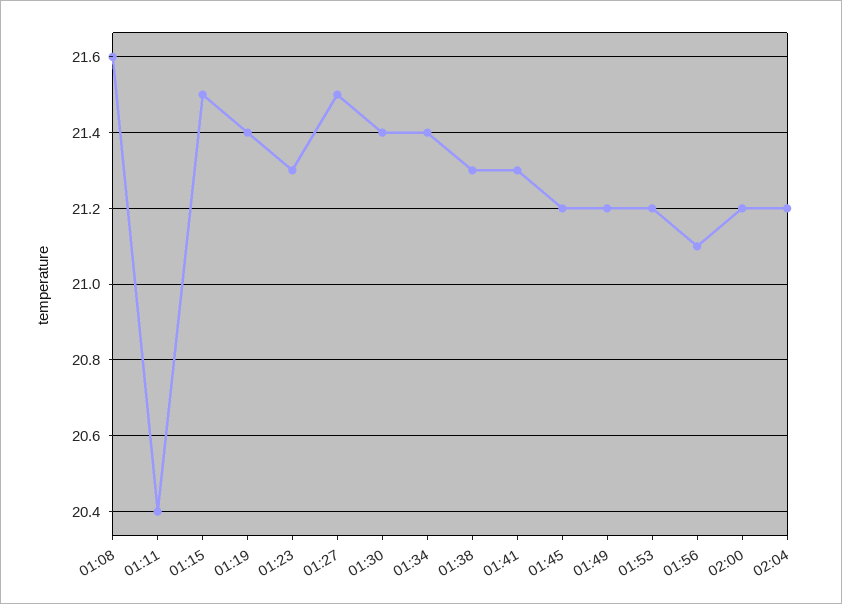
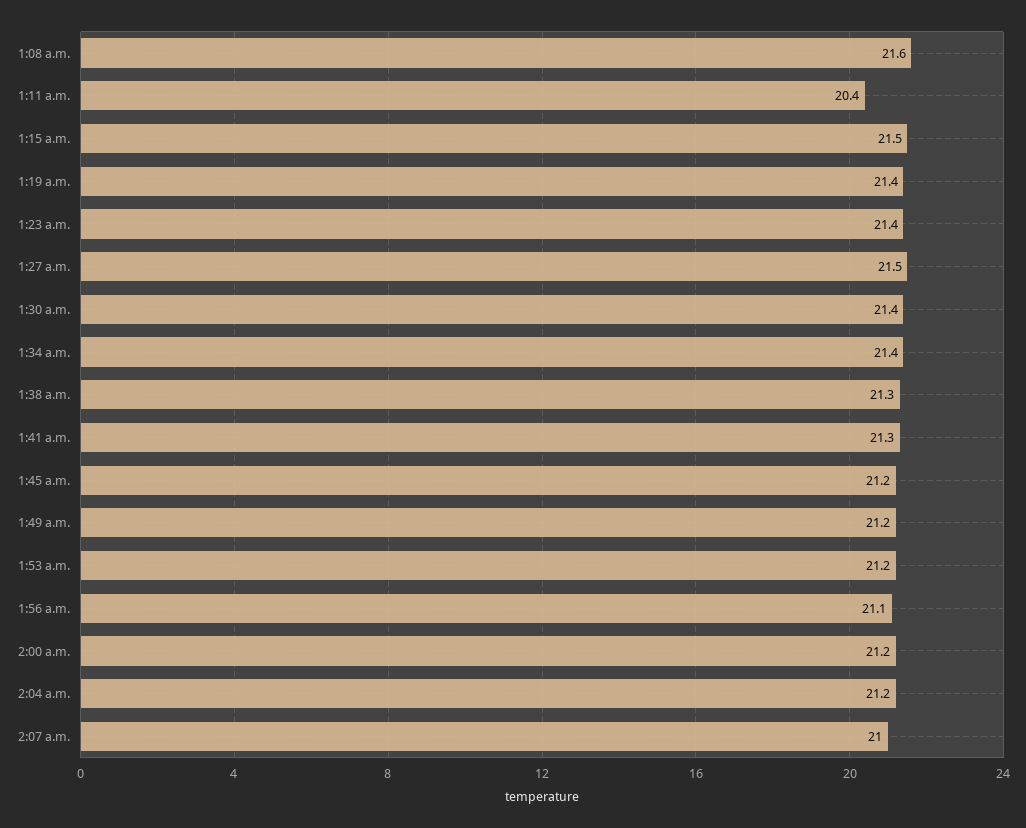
01:23: 21.3 -> 21.4
2:07 a.m.: none -> 21

